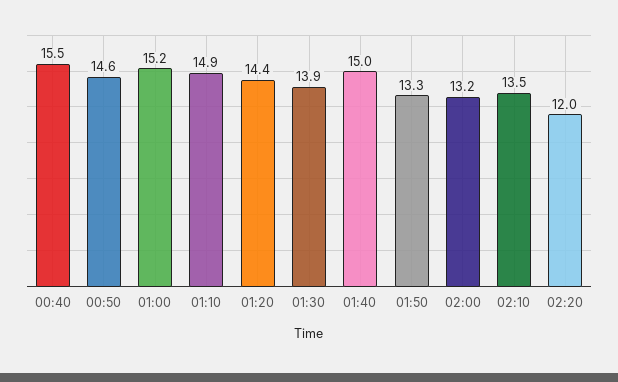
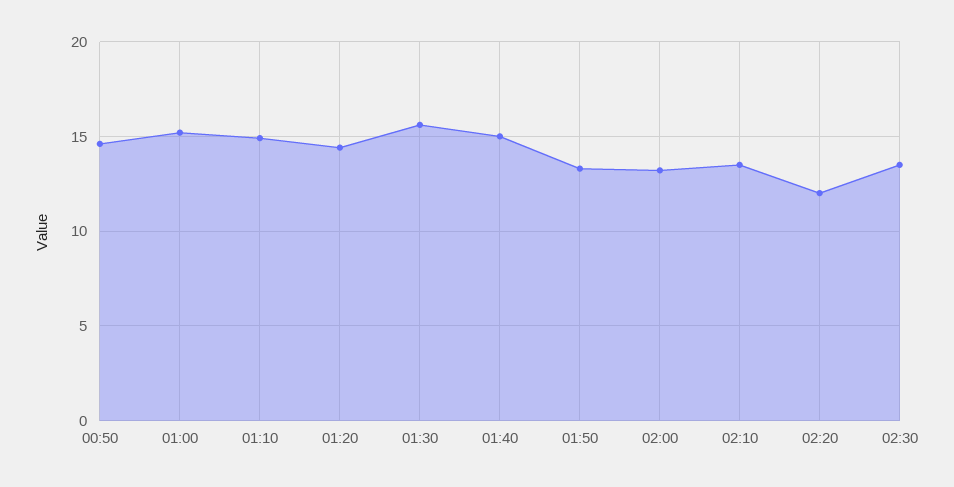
00:40: 15.5 -> none
01:30: 13.9 -> 15.5
02:30: none -> 13.5

